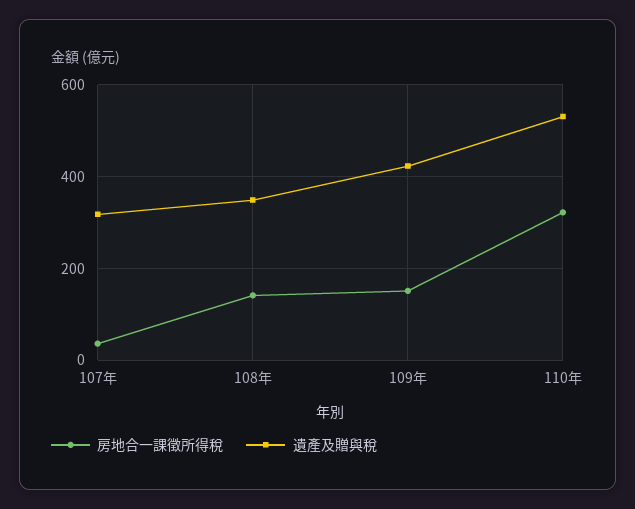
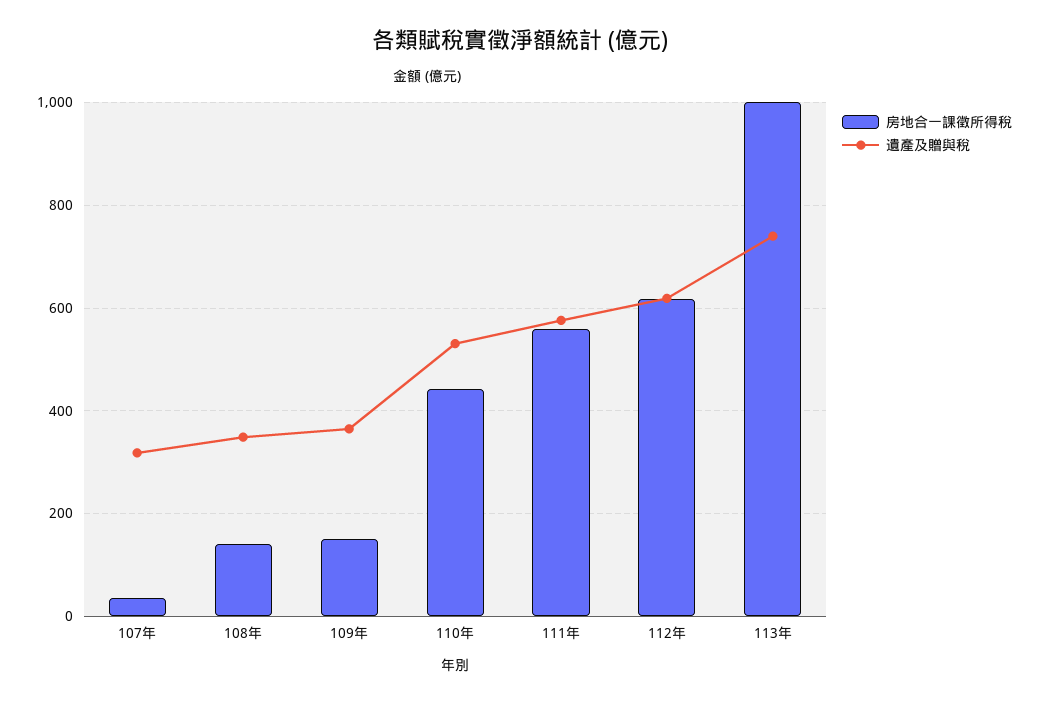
遺產及贈與稅, 109年: 420 -> 360
房地合一課徵所得稅, 110年: 320 -> 440
房地合一課徵所得稅, 111年: none -> 560
遺產及贈與稅, 111年: none -> 580
房地合一課徵所得稅, 112年: none -> 620
遺產及贈與稅, 112年: none -> 620
房地合一課徵所得稅, 113年: none -> 1000
遺產及贈與稅, 113年: none -> 740

